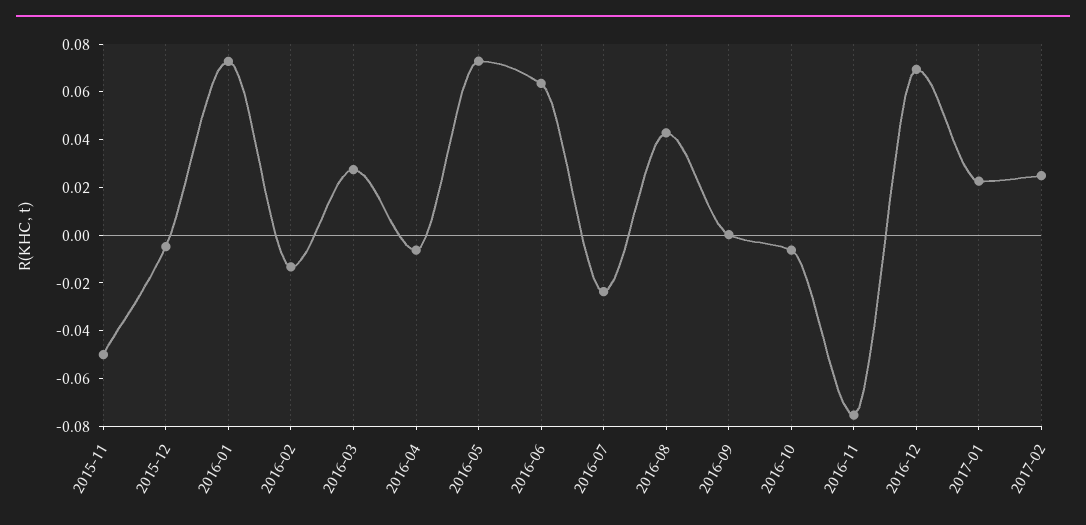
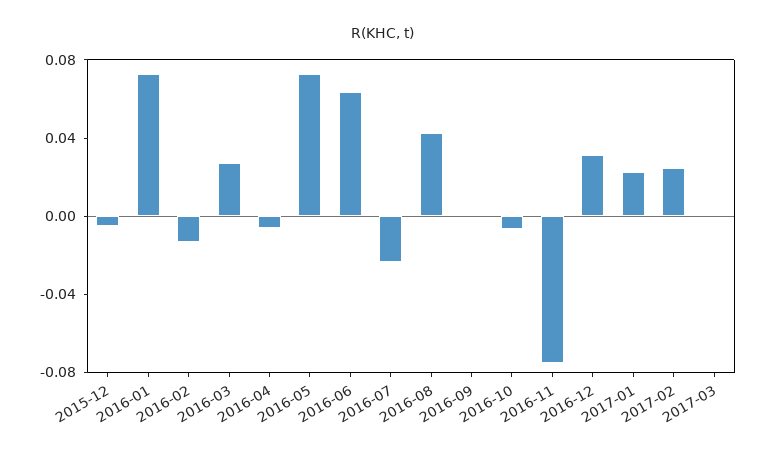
2015-11: -0.05 -> none
2016-12: 0.07 -> 0.03
2017-03: none -> 0

